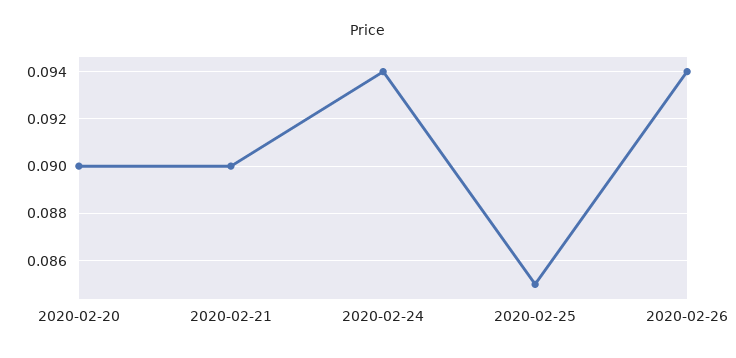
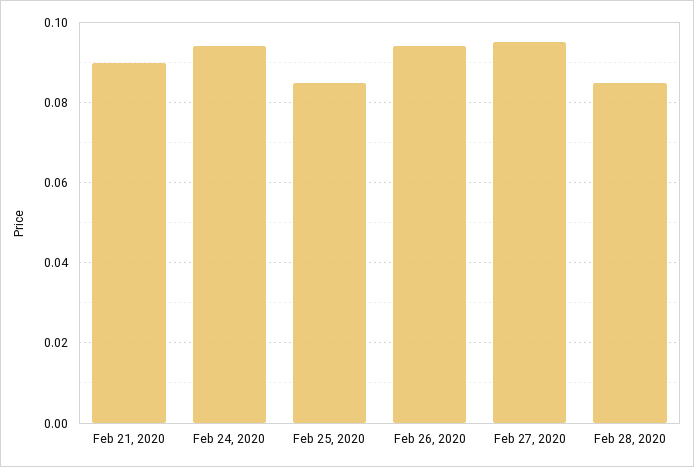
2020-02-20: 0.09 -> none
Feb 27, 2020: none -> 0.095
Feb 28, 2020: none -> 0.085

